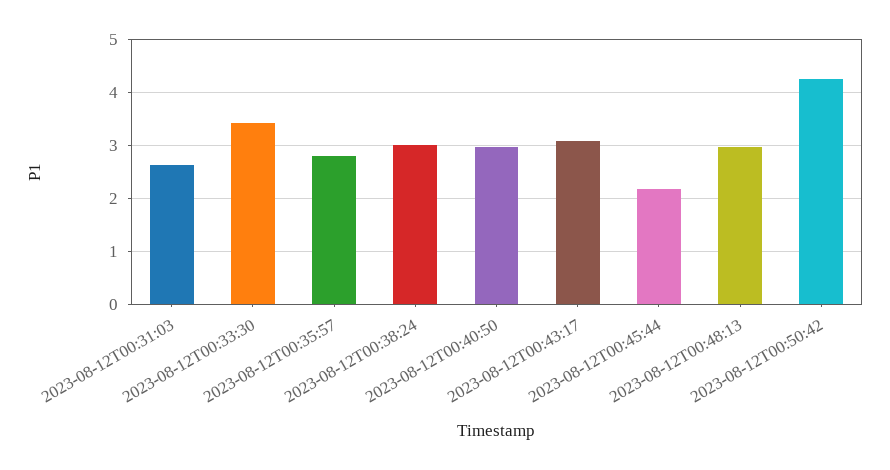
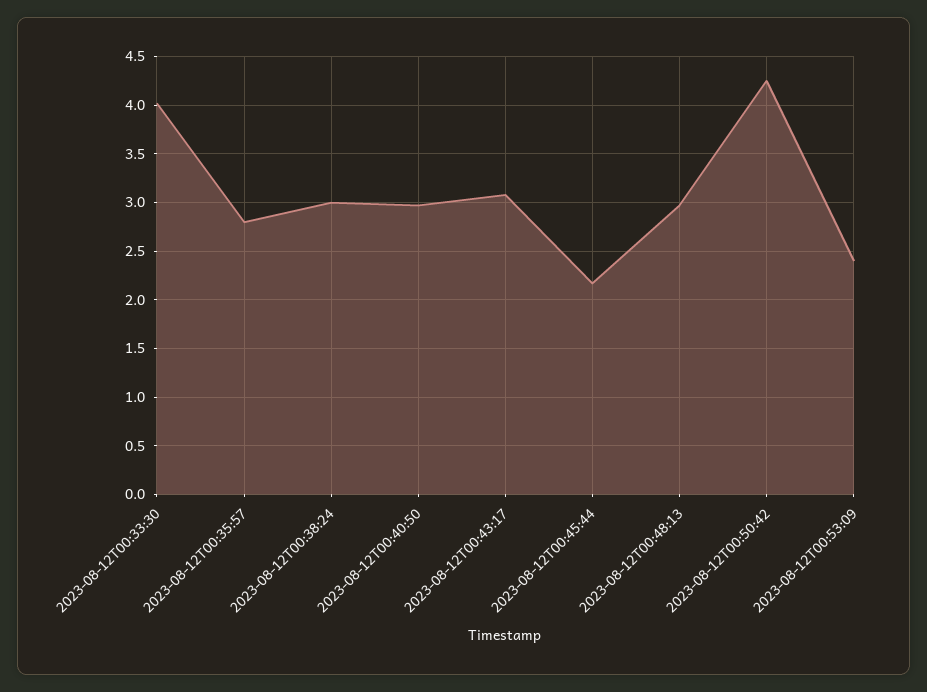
2023-08-12T00:31:03: 2.6 -> none
2023-08-12T00:33:30: 3.4 -> 4
2023-08-12T00:53:09: none -> 2.4

